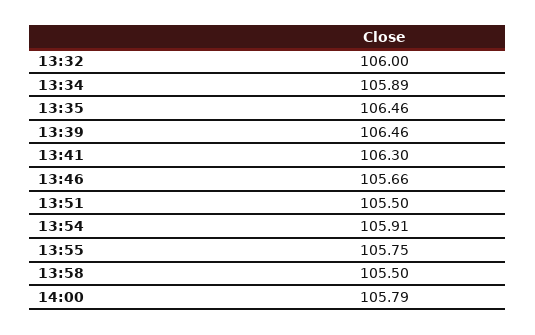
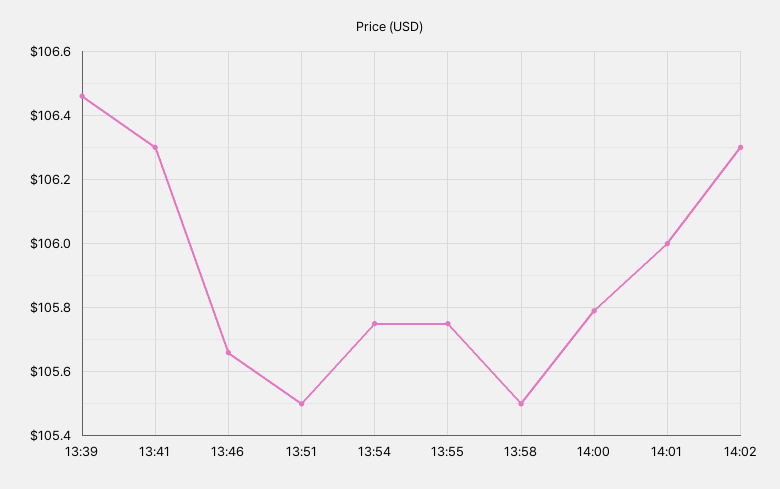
13:32: 106 -> none
13:34: 105.89 -> none
13:35: 106.46 -> none
13:54: 105.91 -> 105.75
14:01: none -> 106
14:02: none -> 106.3

